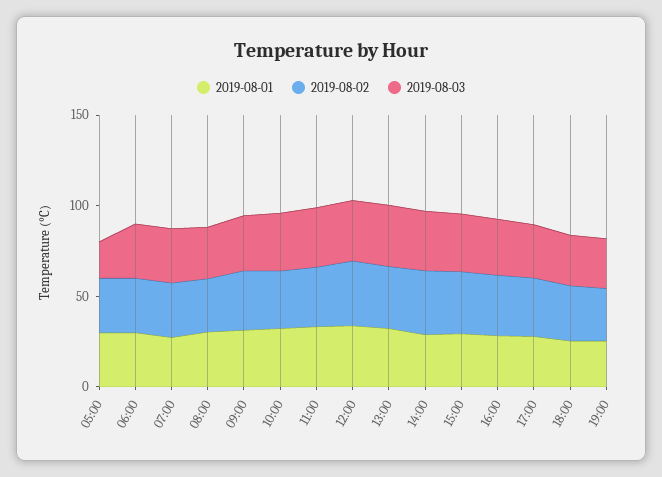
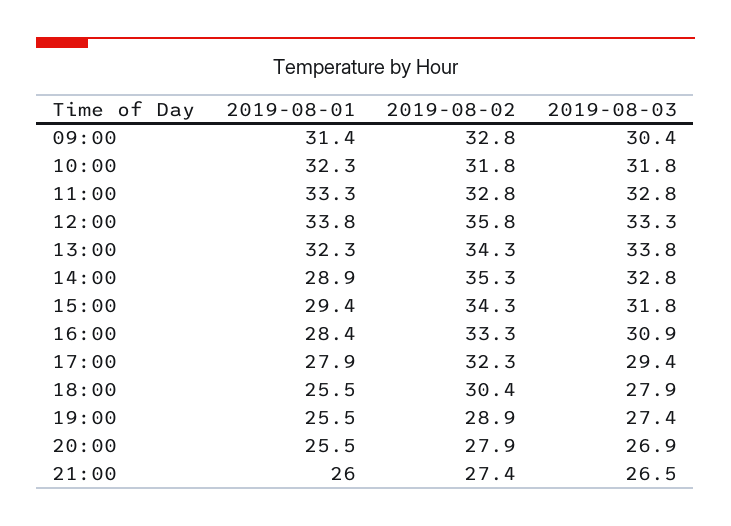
2019-08-01, 05:00: 30 -> none
2019-08-02, 05:00: 30 -> none
2019-08-03, 05:00: 20 -> none
2019-08-01, 06:00: 30 -> none
2019-08-02, 06:00: 30 -> none
2019-08-03, 06:00: 30 -> none
2019-08-01, 07:00: 30 -> none
2019-08-02, 07:00: 30 -> none
2019-08-03, 07:00: 30 -> none
2019-08-01, 08:00: 30 -> none
2019-08-02, 08:00: 30 -> none
2019-08-03, 08:00: 30 -> none
2019-08-01, 20:00: none -> 25.5
2019-08-02, 20:00: none -> 27.9
2019-08-03, 20:00: none -> 26.9
2019-08-01, 21:00: none -> 26
2019-08-02, 21:00: none -> 27.4
2019-08-03, 21:00: none -> 26.5

